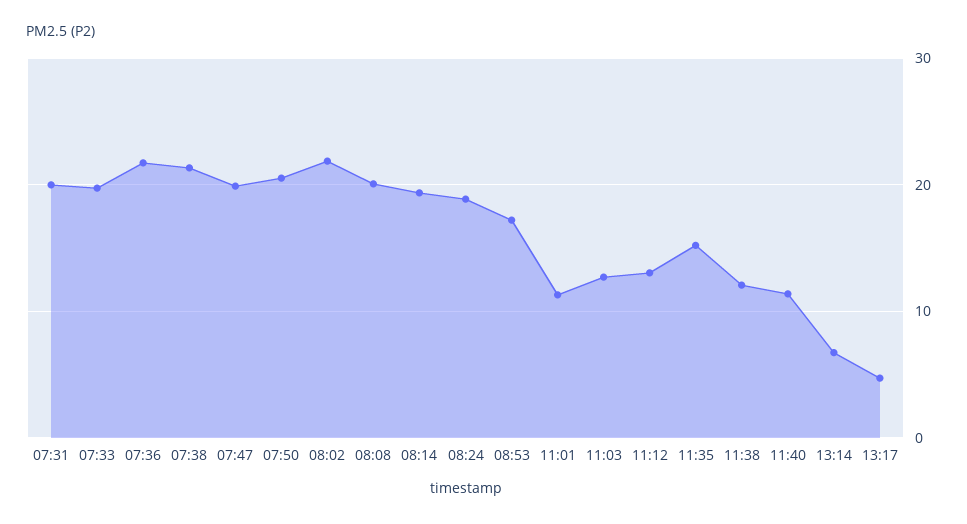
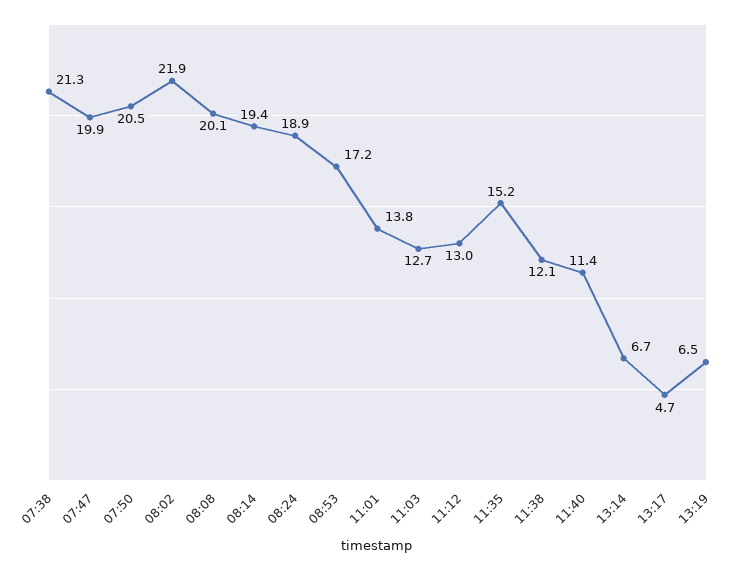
07:31: 20 -> none
07:33: 20 -> none
07:36: 22 -> none
11:01: 11 -> 13.8
13:19: none -> 6.5

